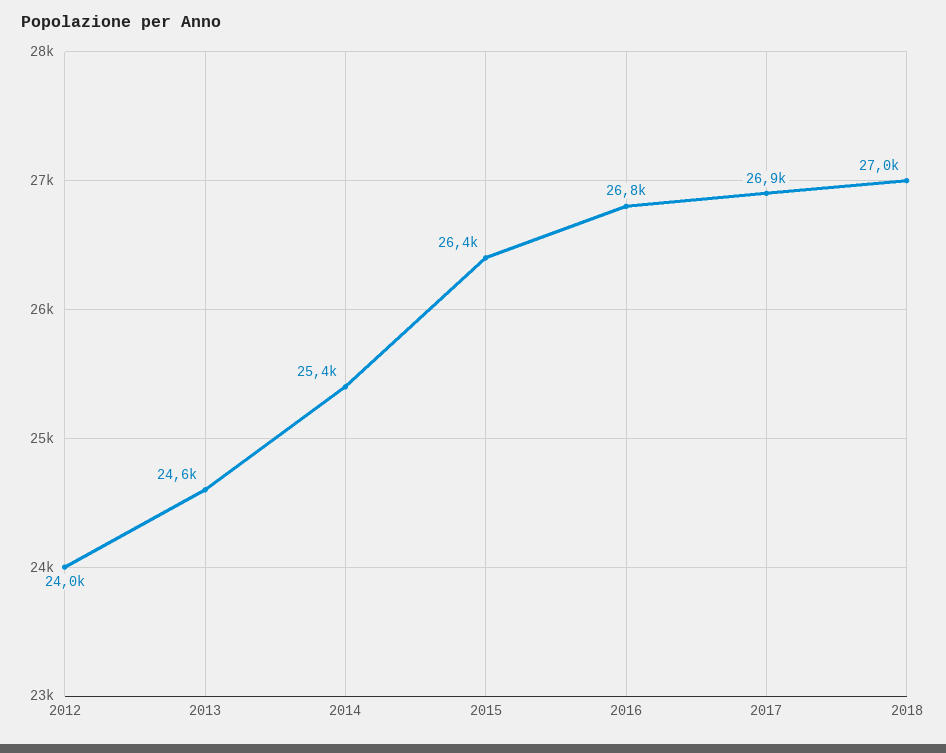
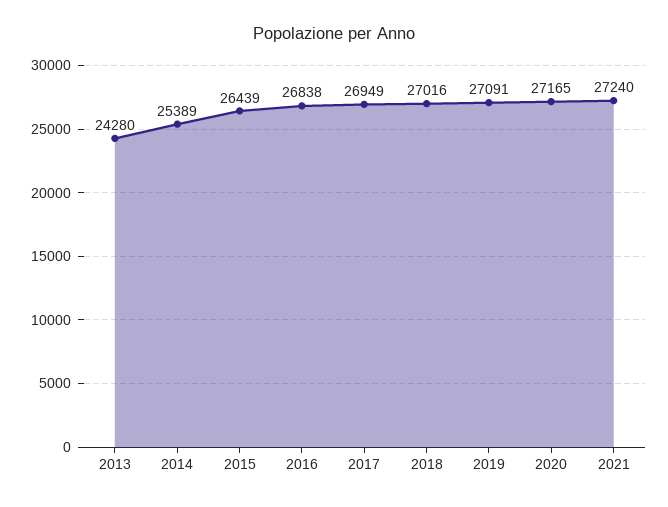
2012: 24000 -> none
2013: 24600 -> 24280
2019: none -> 27091
2020: none -> 27165
2021: none -> 27240

